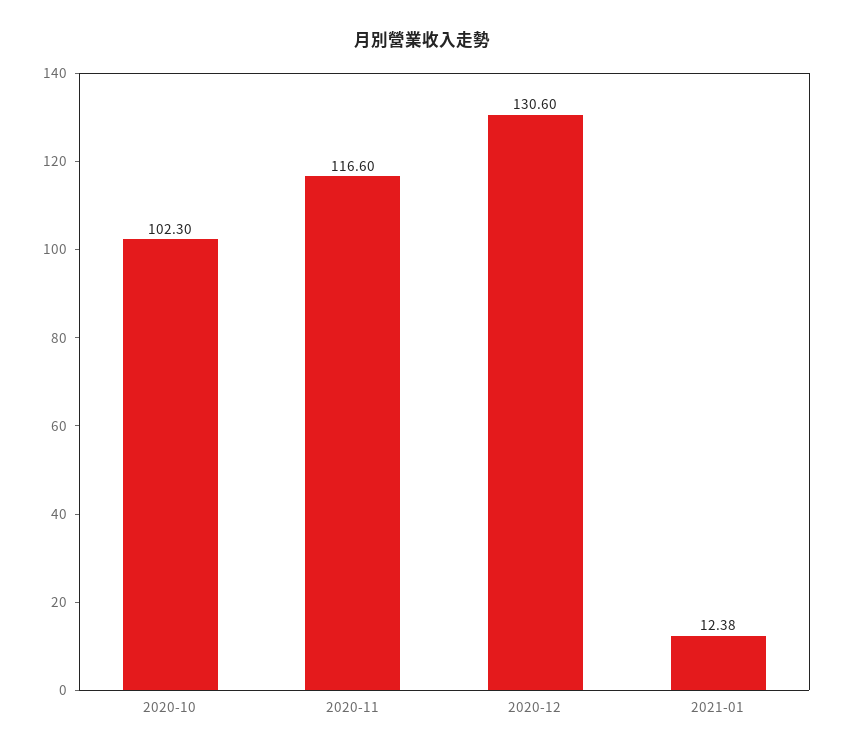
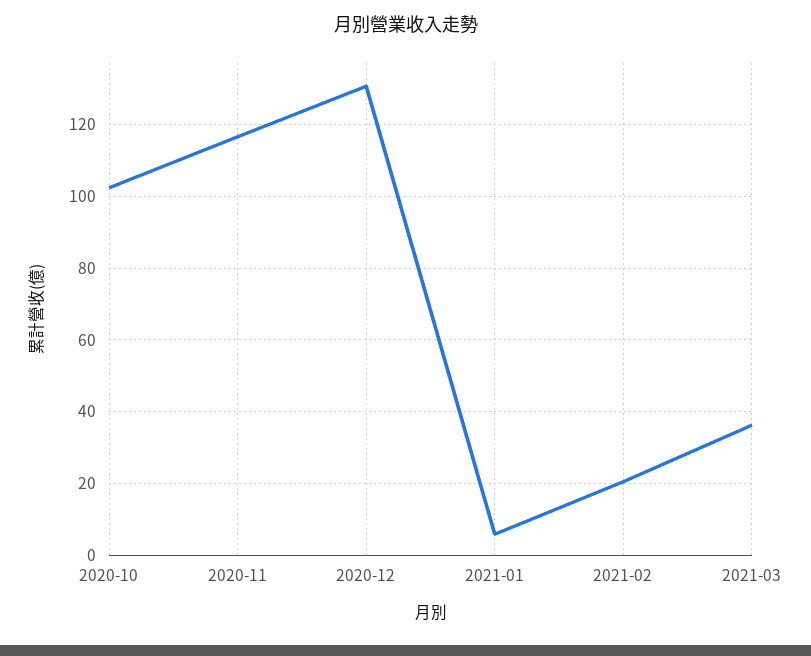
2021-01: 12.38 -> 6
2021-02: none -> 20
2021-03: none -> 36

